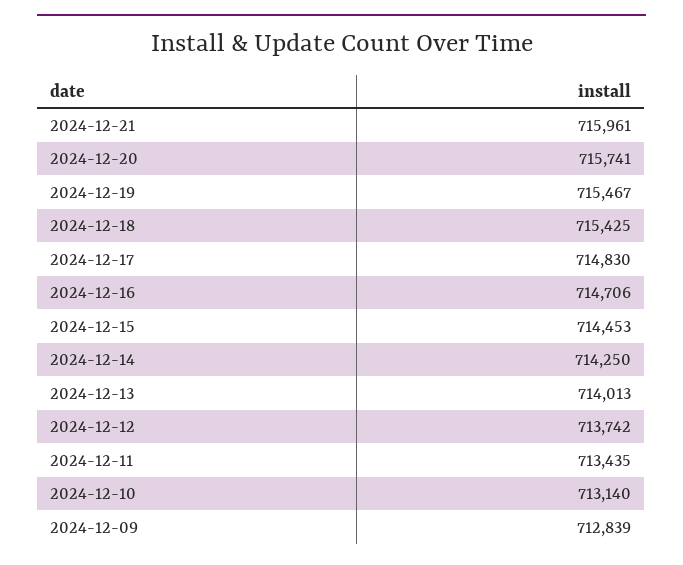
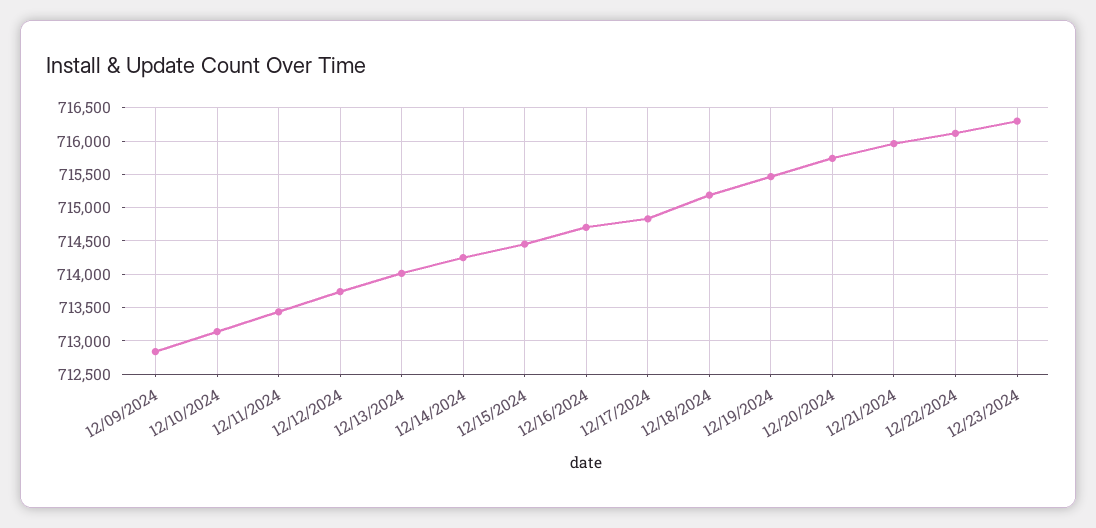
2024-12-18: 715425 -> 715200
12/22/2024: none -> 716100
12/23/2024: none -> 716300

